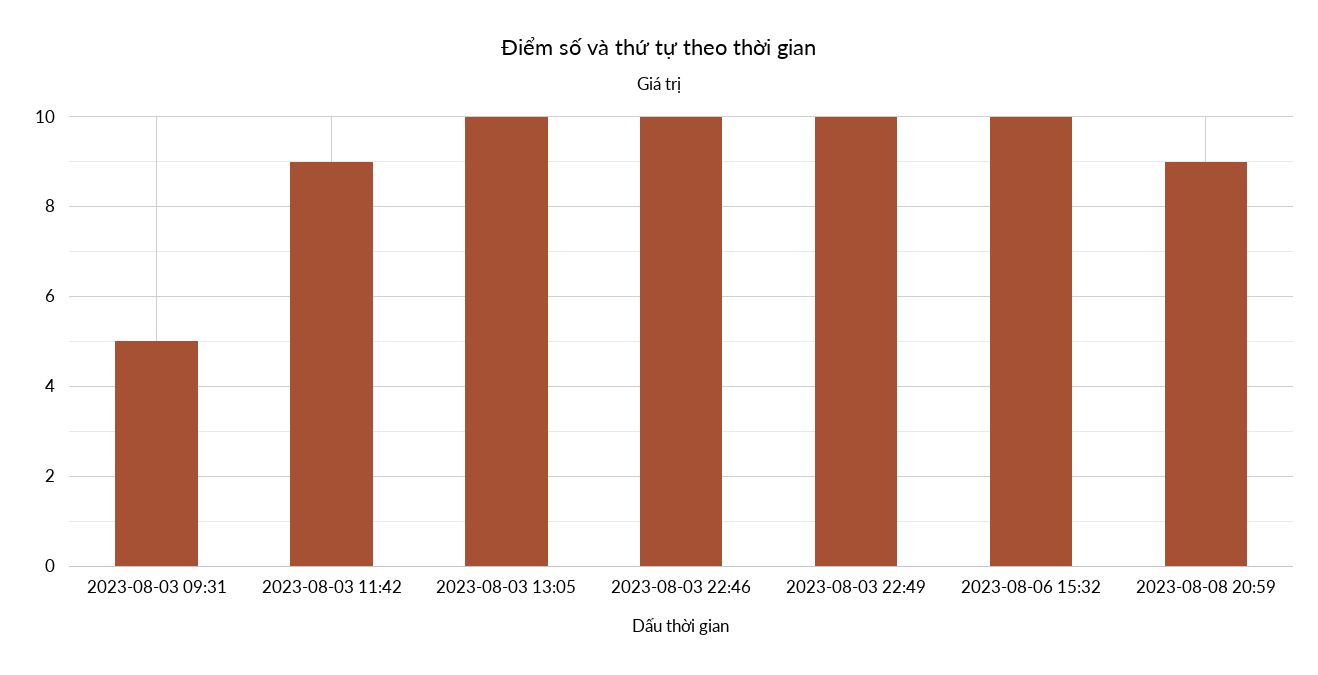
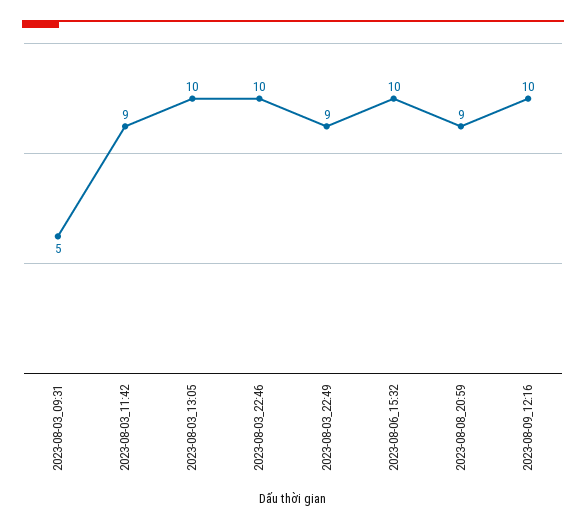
2023-08-03 22:49: 10 -> 9
2023-08-09_12:16: none -> 10

